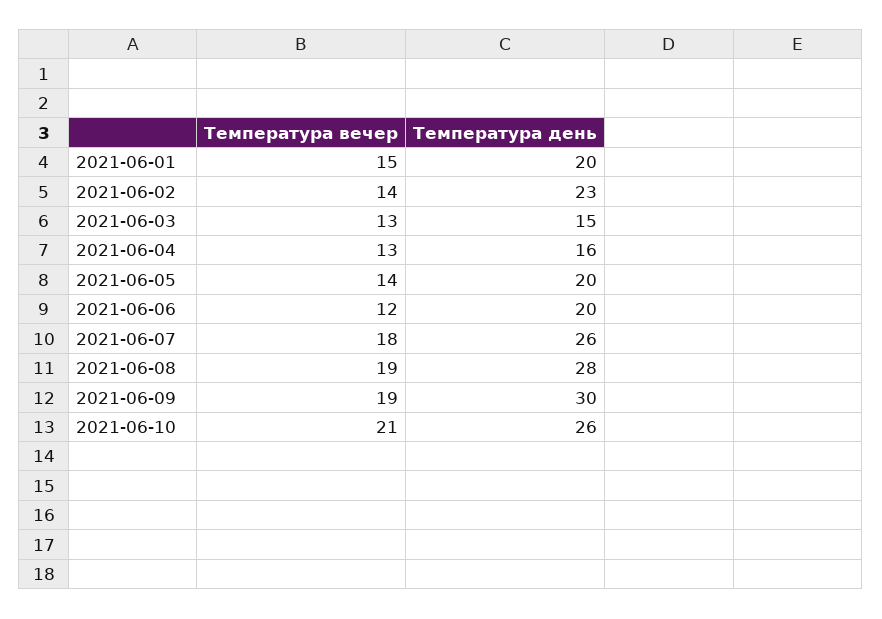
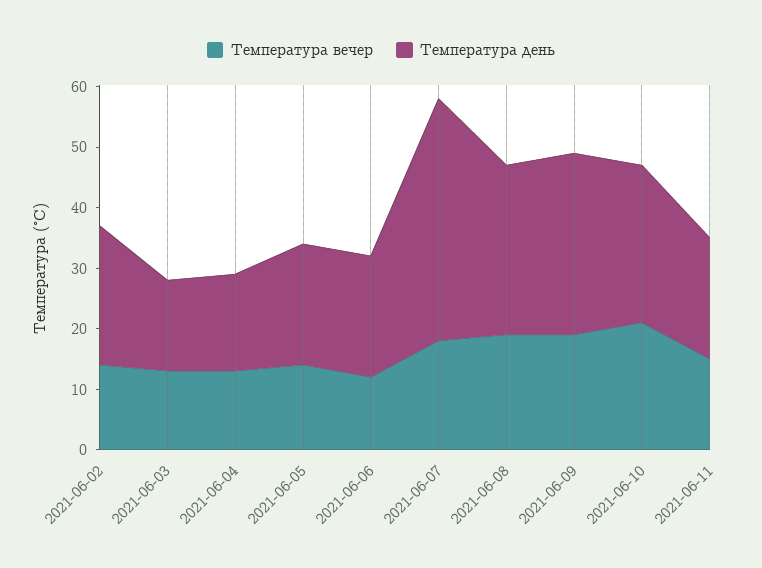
Температура вечер, 2021-06-01: 15 -> none
Температура день, 2021-06-01: 20 -> none
Температура день, 2021-06-07: 26 -> 40
Температура вечер, 2021-06-11: none -> 15
Температура день, 2021-06-11: none -> 20

